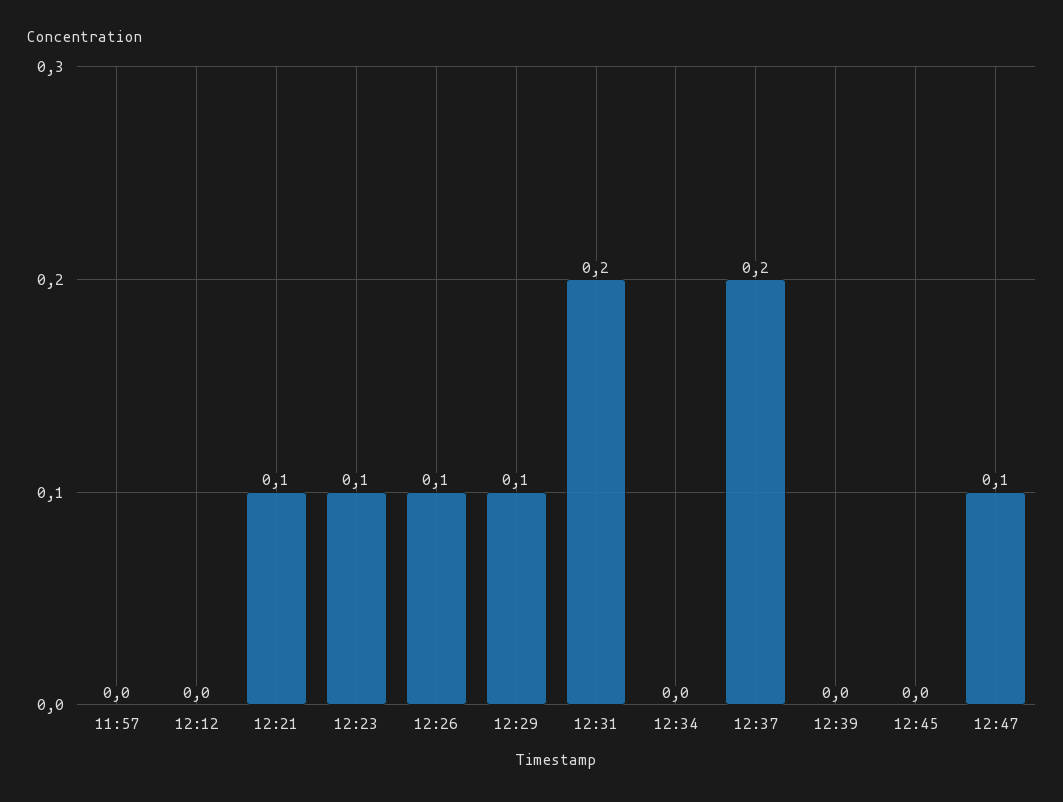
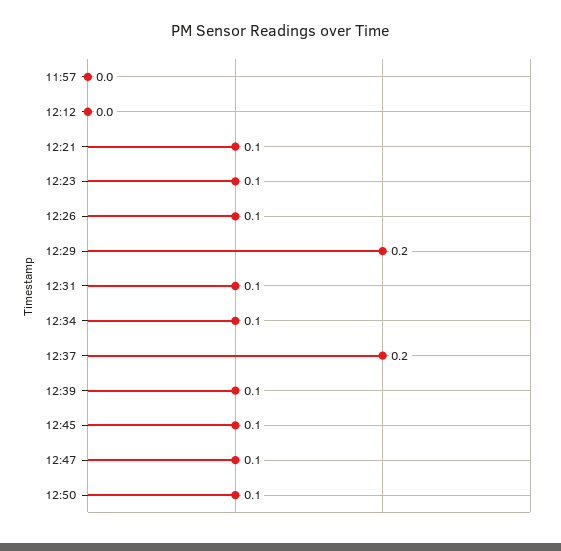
12:29: 0.1 -> 0.2
12:31: 0.2 -> 0.1
12:34: 0 -> 0.1
12:39: 0 -> 0.1
12:45: 0 -> 0.1
12:50: none -> 0.1

